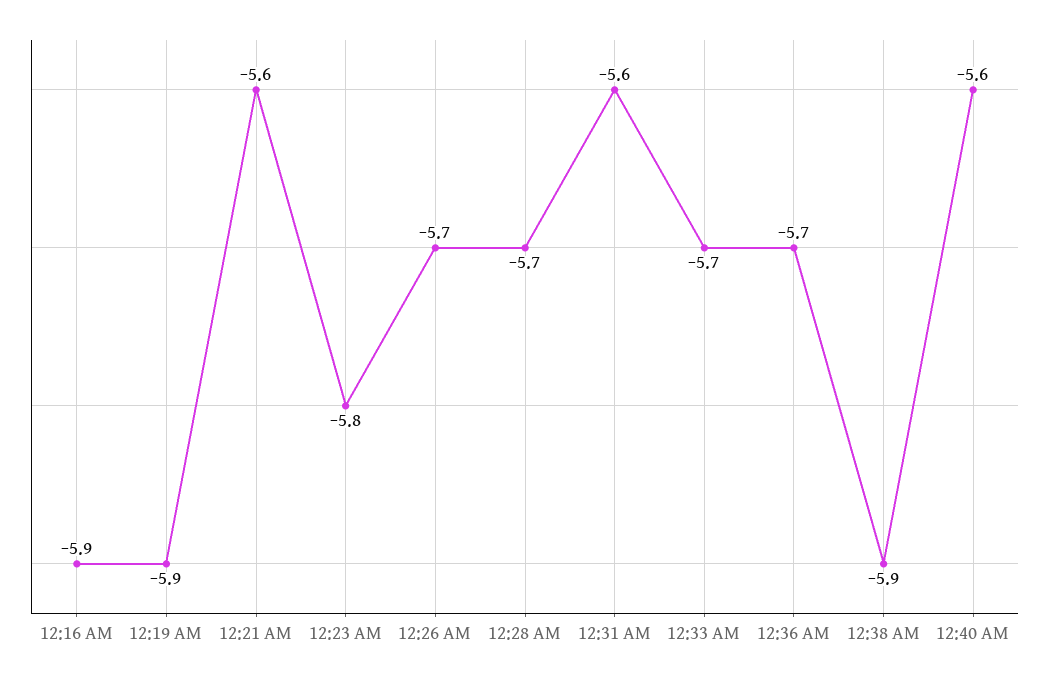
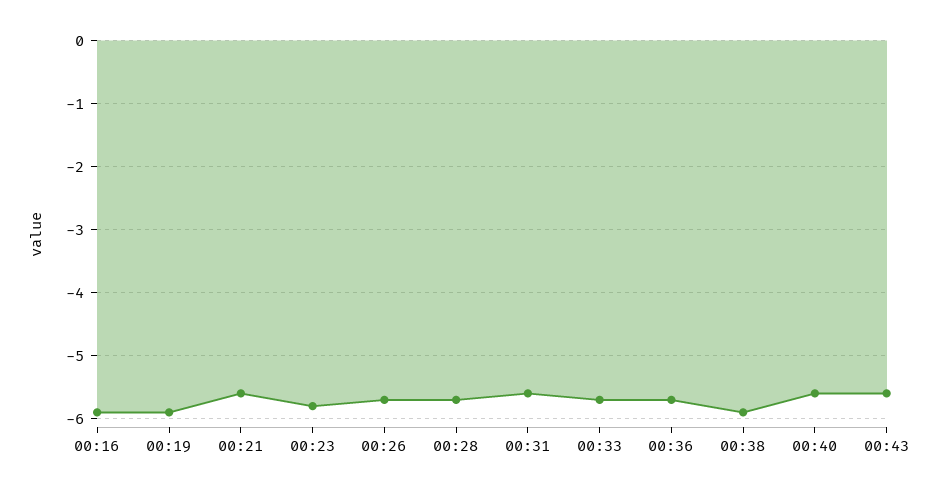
00:43: none -> -5.6

